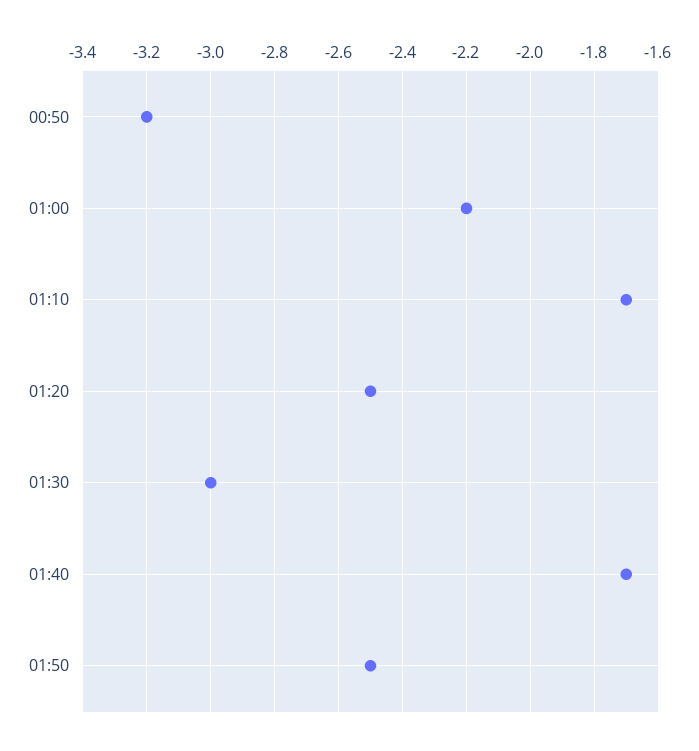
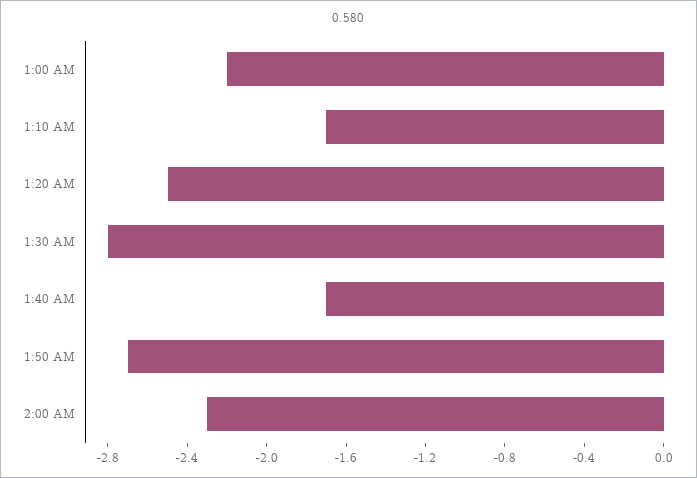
00:50: -3.2 -> none
01:30: -3 -> -2.8
01:50: -2.5 -> -2.7
2:00 AM: none -> -2.3

